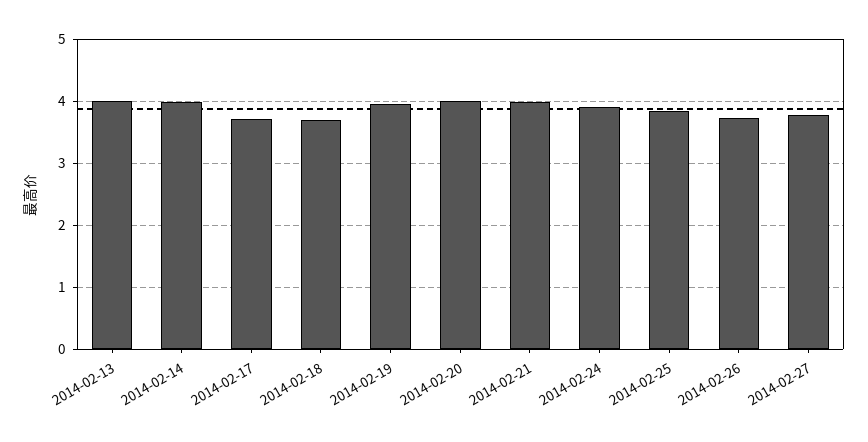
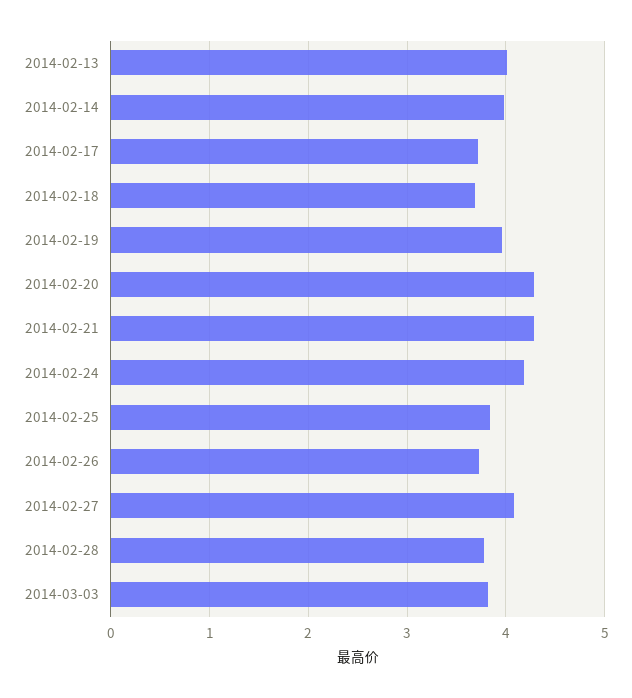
2014-02-20: 4 -> 4.3
2014-02-21: 4 -> 4.3
2014-02-24: 3.9 -> 4.2
2014-02-27: 3.8 -> 4.1
2014-02-28: none -> 3.8
2014-03-03: none -> 3.8

